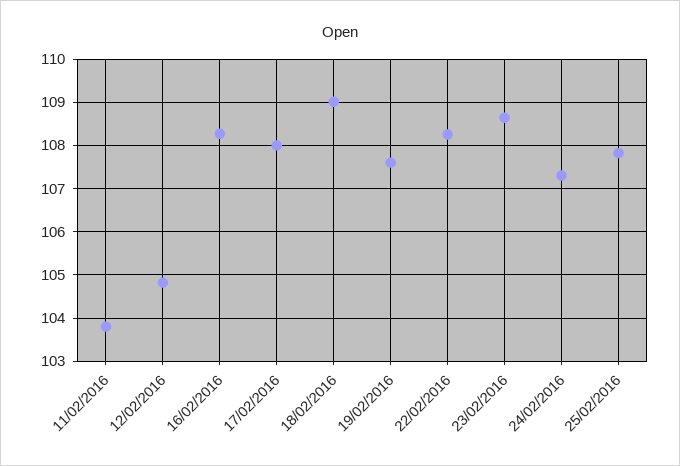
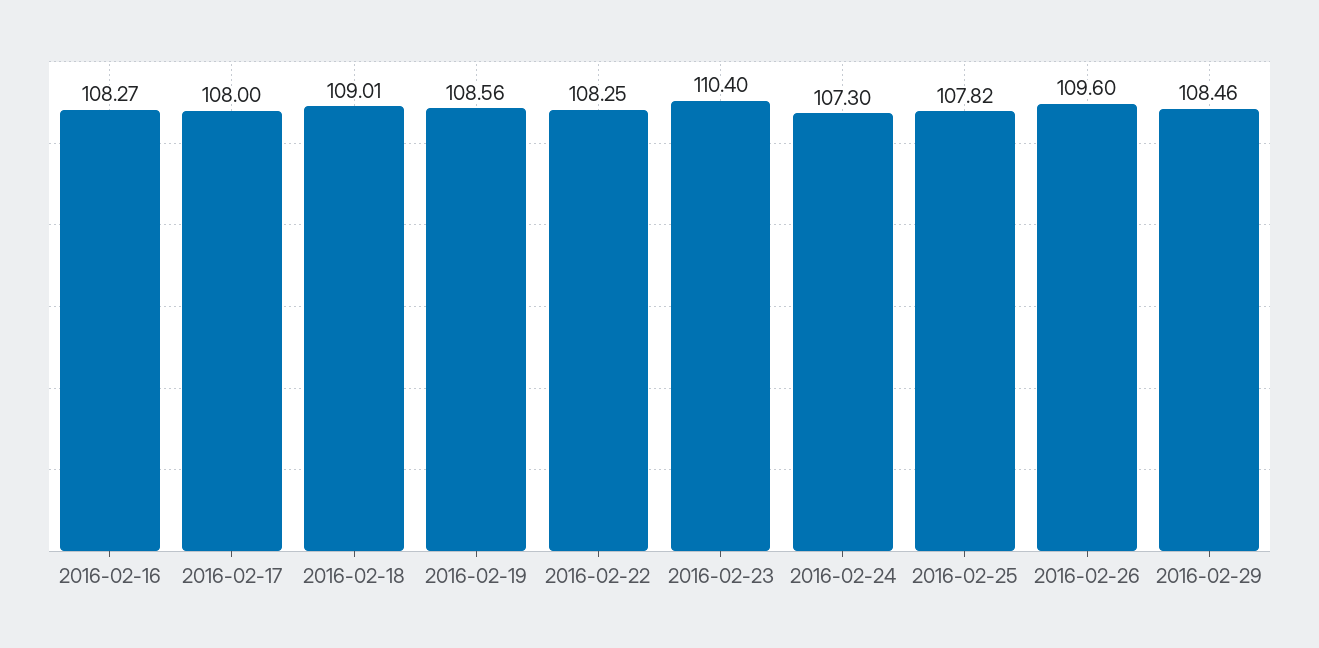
11/02/2016: 103.8 -> none
12/02/2016: 104.8 -> none
19/02/2016: 107.6 -> 108.56
23/02/2016: 108.6 -> 110.4
2016-02-26: none -> 109.6
2016-02-29: none -> 108.46

